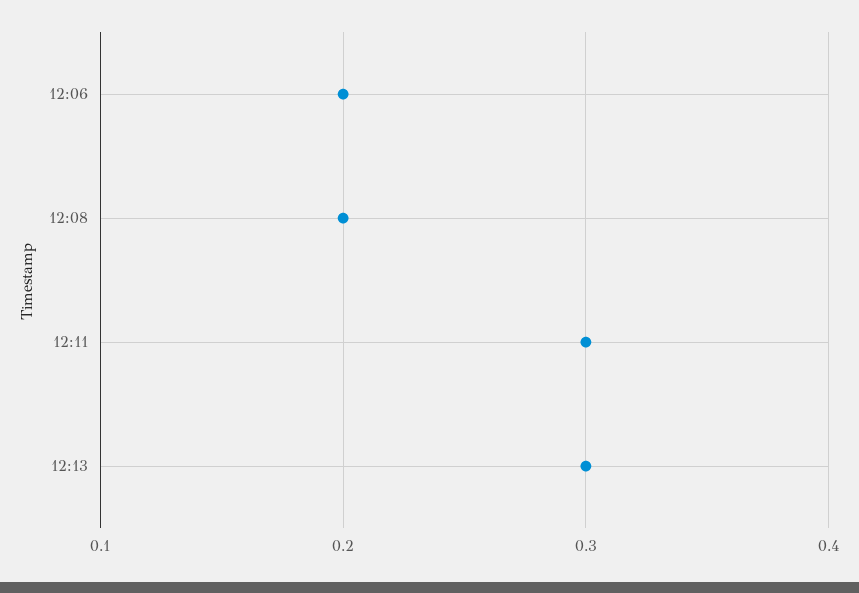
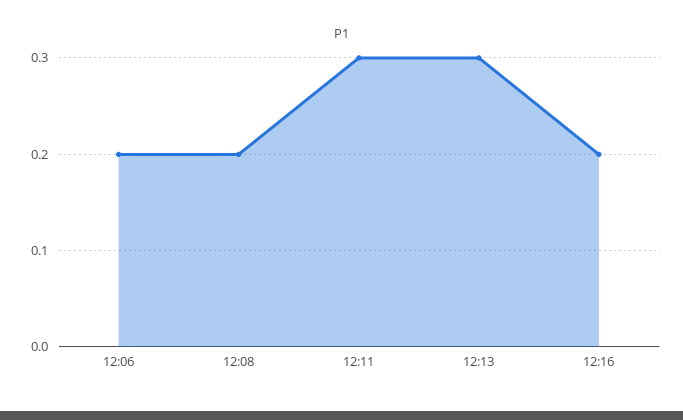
12:16: none -> 0.2

